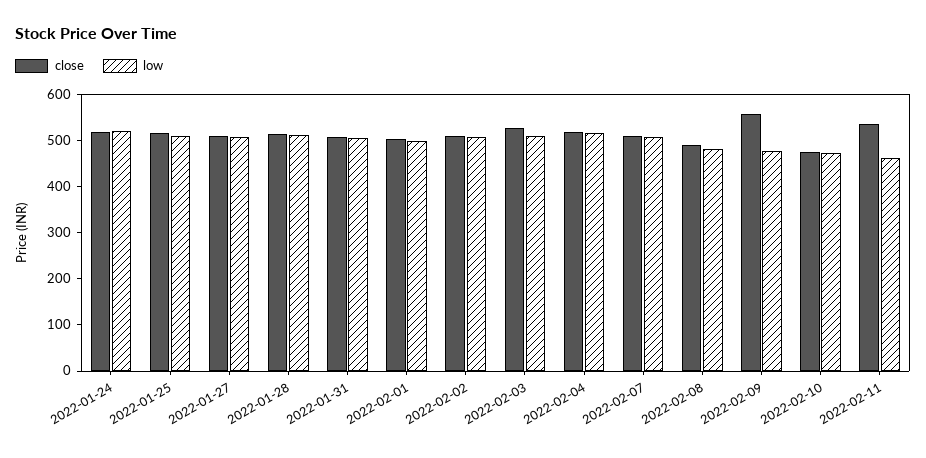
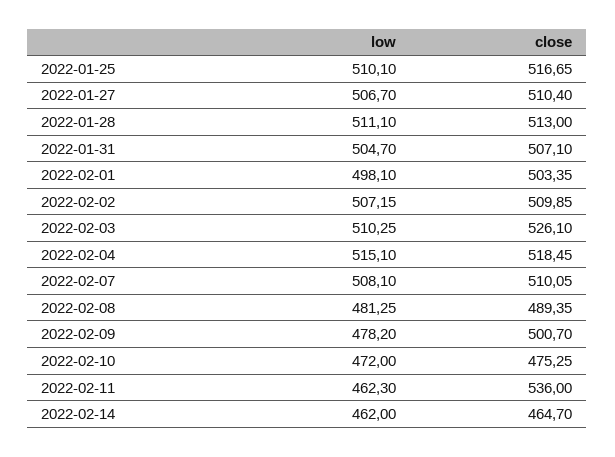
close, 2022-01-24: 520 -> none
low, 2022-01-24: 520 -> none
close, 2022-02-09: 560 -> 500.7
low, 2022-02-14: none -> 462
close, 2022-02-14: none -> 464.7

